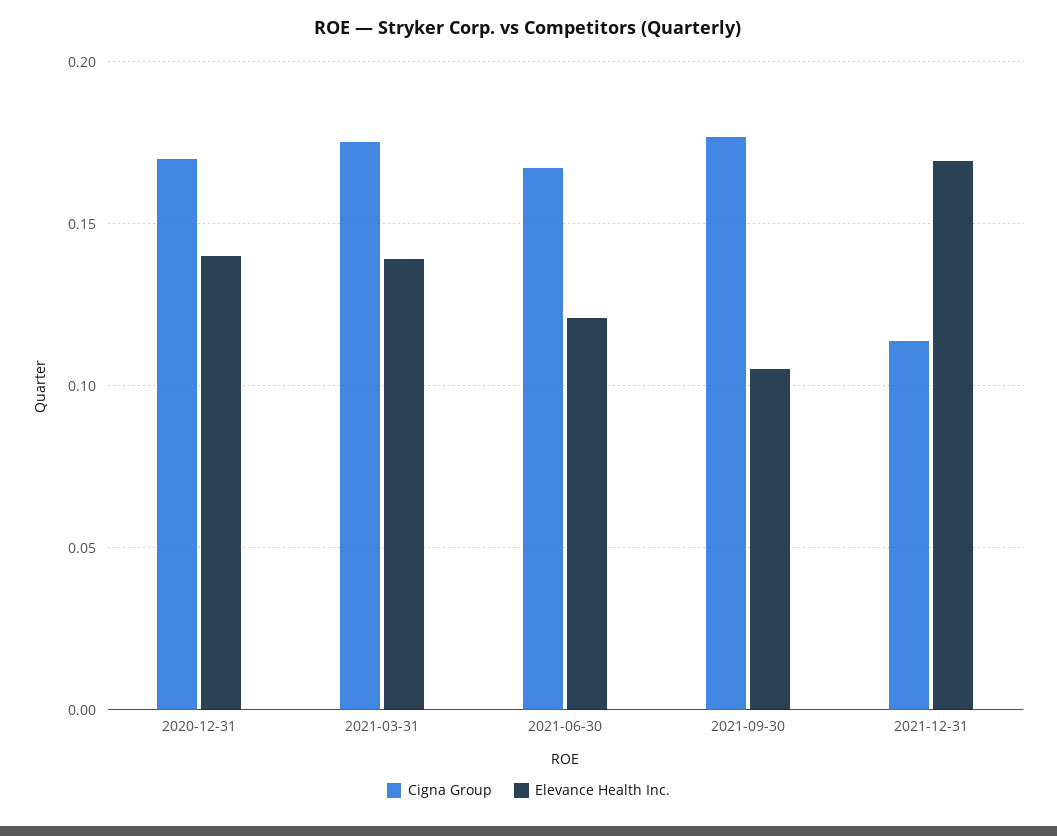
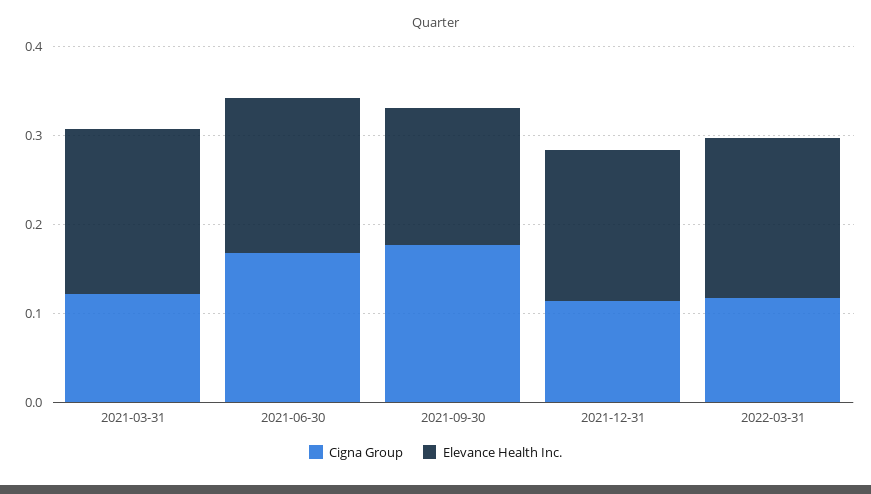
Cigna Group, 2020-12-31: 0.17 -> none
Elevance Health Inc., 2020-12-31: 0.14 -> none
Cigna Group, 2021-03-31: 0.175 -> 0.12
Elevance Health Inc., 2021-03-31: 0.14 -> 0.18
Elevance Health Inc., 2021-06-30: 0.12 -> 0.18
Elevance Health Inc., 2021-09-30: 0.105 -> 0.16
Cigna Group, 2022-03-31: none -> 0.12
Elevance Health Inc., 2022-03-31: none -> 0.18

